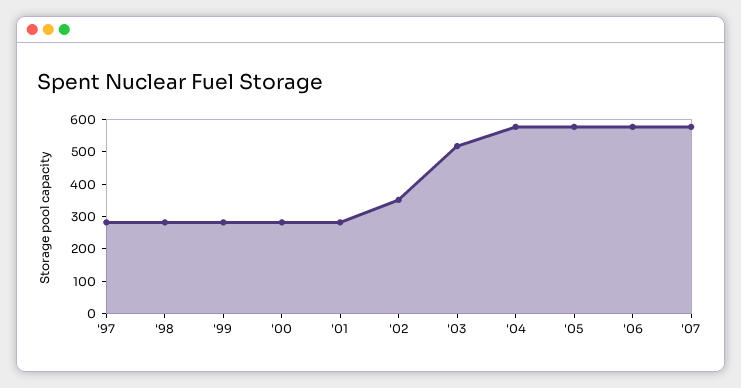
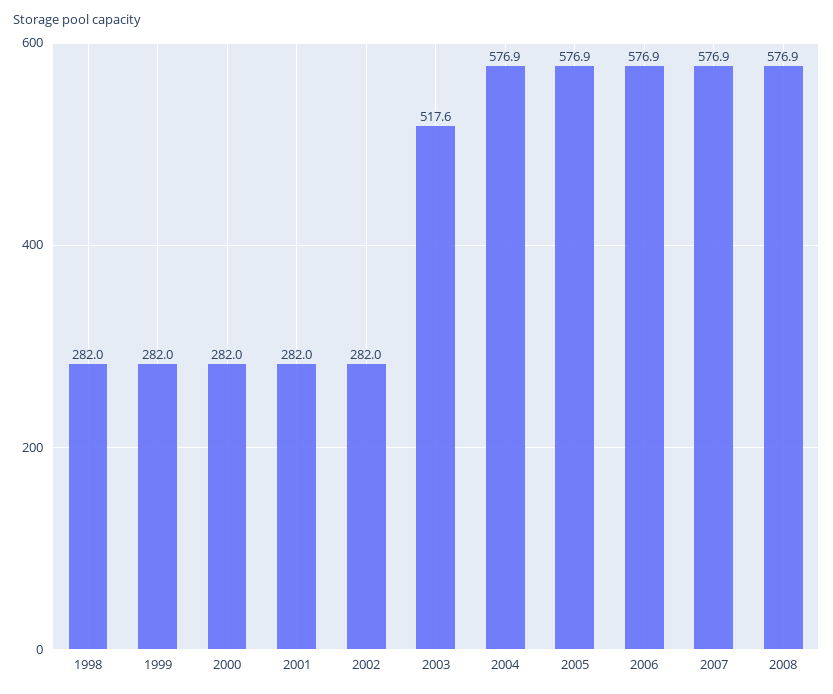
'97: 275 -> none
'02: 350 -> 282
2008: none -> 576.9

